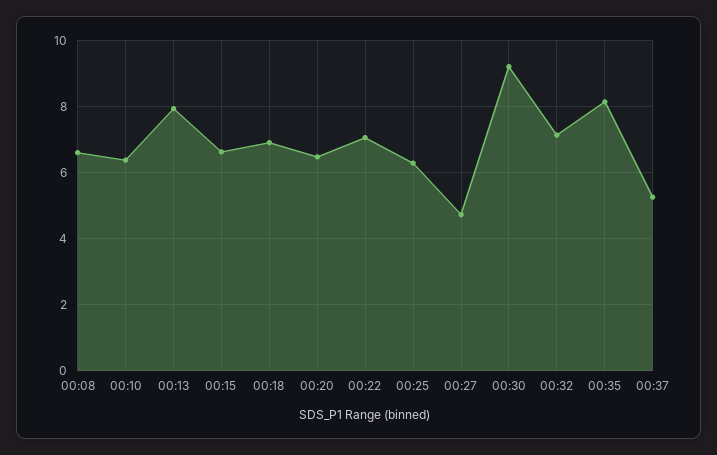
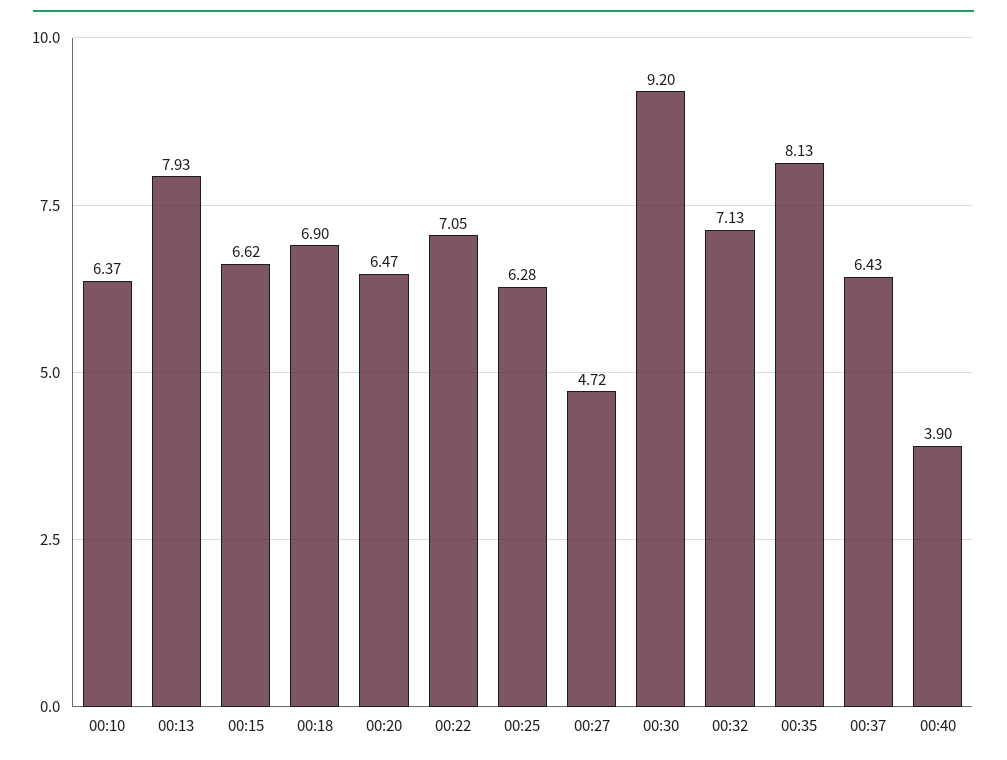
00:08: 6.6 -> none
00:37: 5.2 -> 6.43
00:40: none -> 3.9

